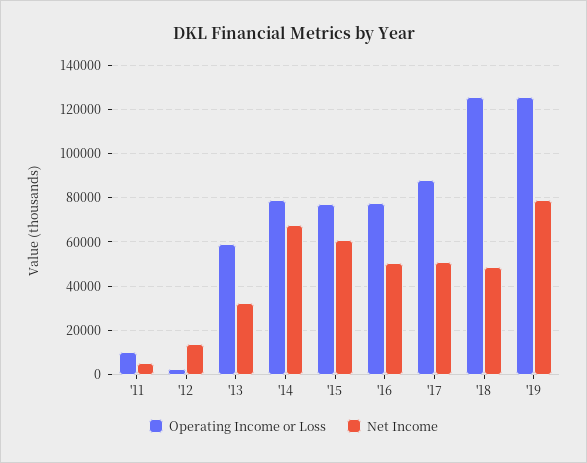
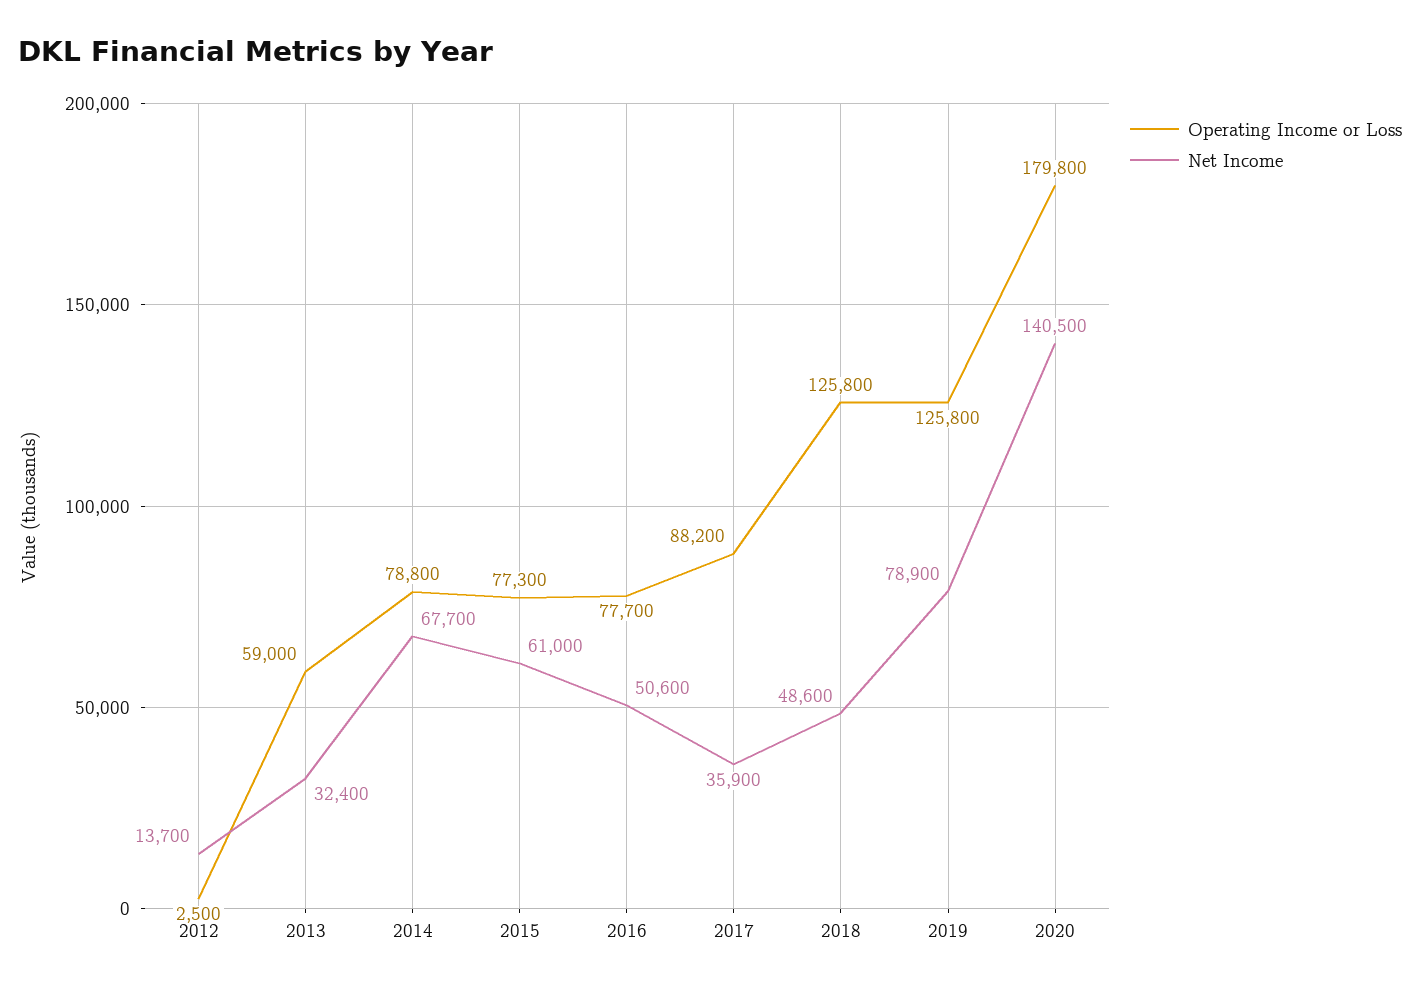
Operating Income or Loss, '11: 10000 -> none
Net Income, '11: 5000 -> none
Net Income, '17: 50000 -> 35900
Operating Income or Loss, 2020: none -> 179800
Net Income, 2020: none -> 140500

